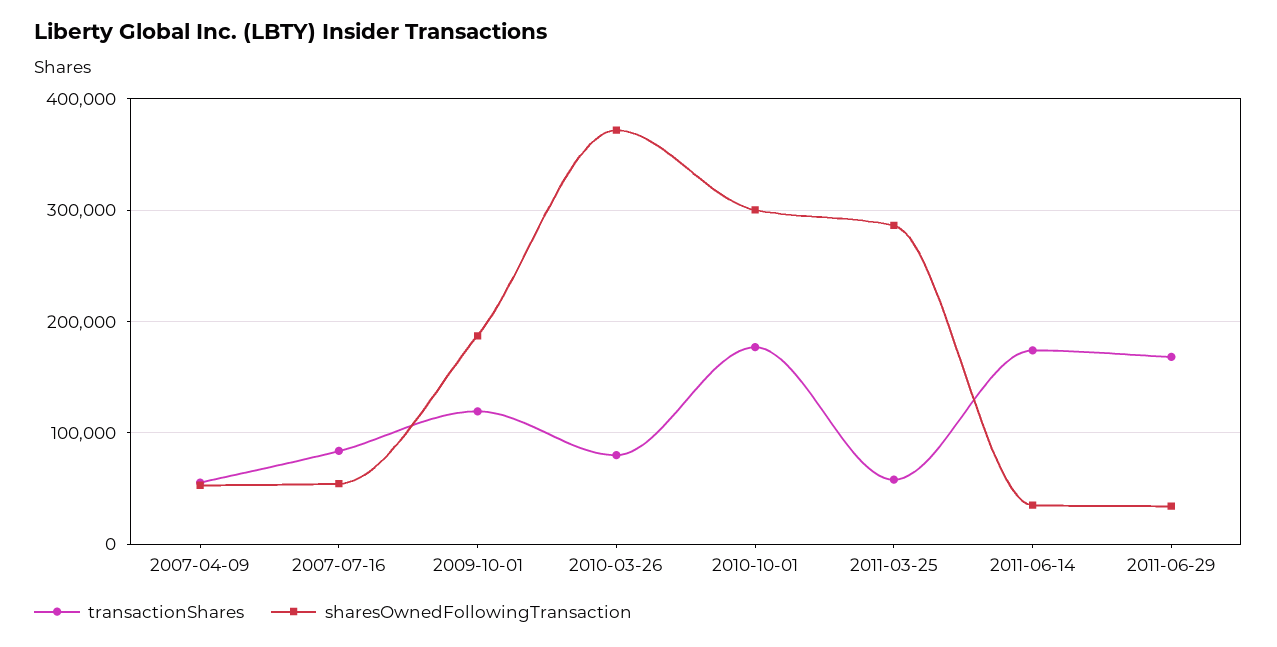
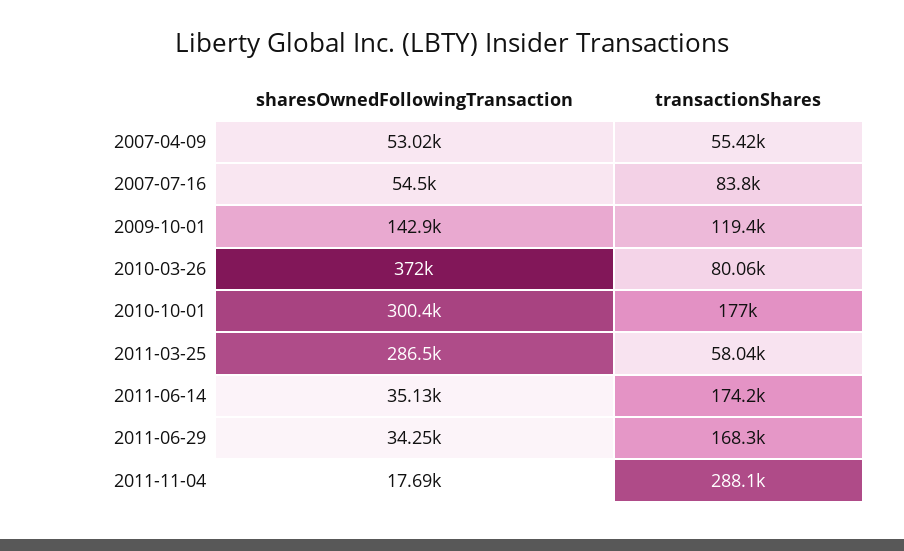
sharesOwnedFollowingTransaction, 2009-10-01: 190000 -> 142900
sharesOwnedFollowingTransaction, 2011-11-04: none -> 17690
transactionShares, 2011-11-04: none -> 288100

